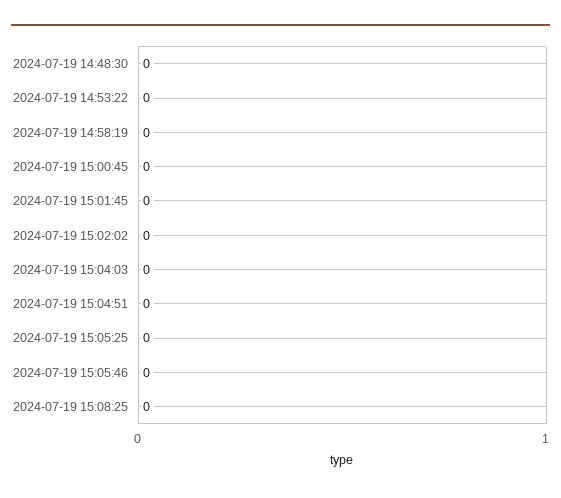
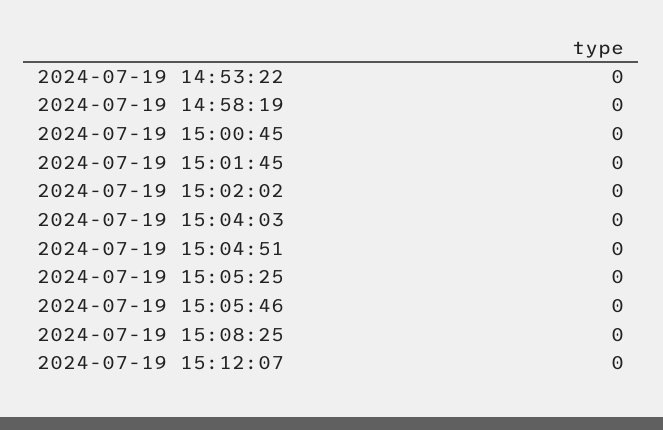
2024-07-19 14:48:30: 0 -> none
2024-07-19 15:12:07: none -> 0

